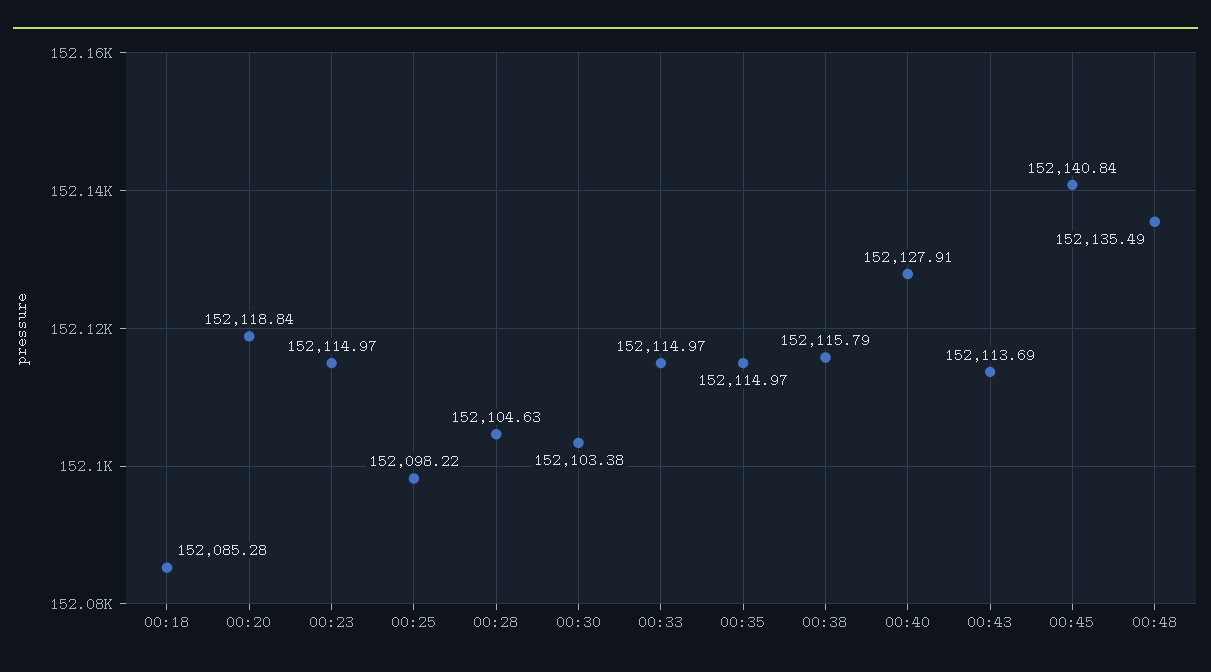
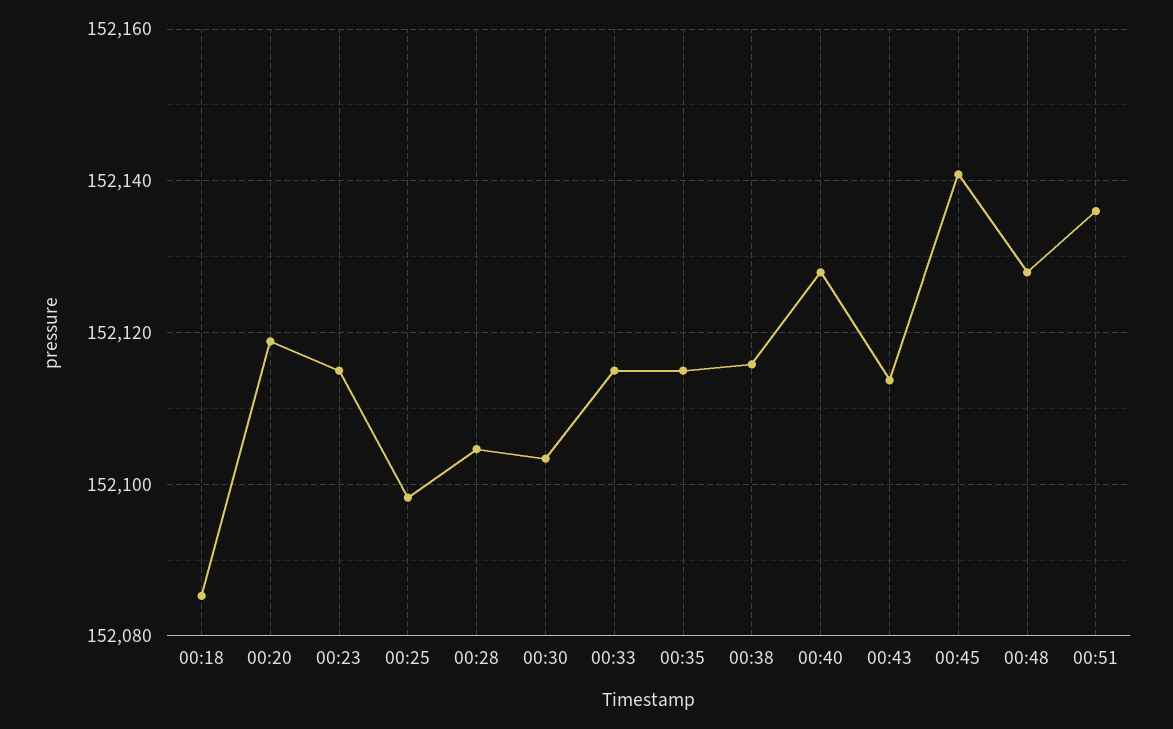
00:48: 152135.49 -> 152128
00:51: none -> 152136

